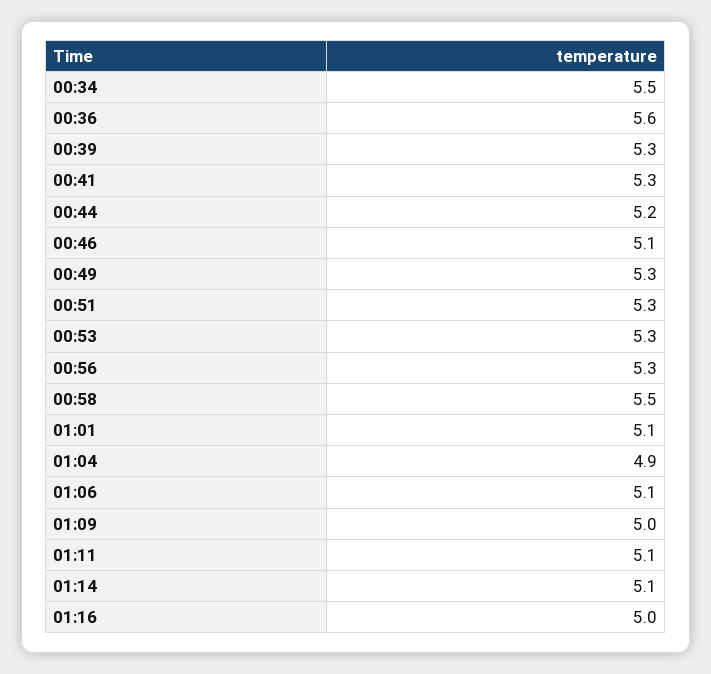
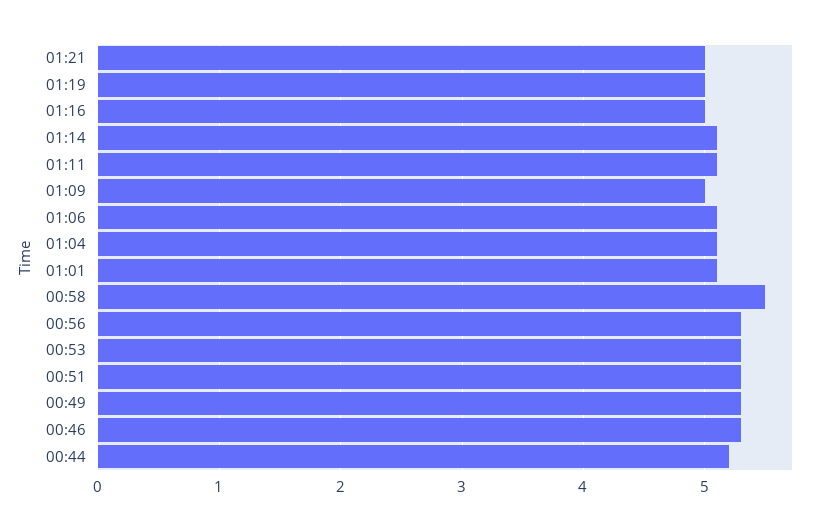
00:34: 5.5 -> none
00:36: 5.6 -> none
00:39: 5.3 -> none
00:41: 5.3 -> none
00:46: 5.1 -> 5.3
01:04: 4.9 -> 5.1
01:21: none -> 5
01:19: none -> 5

